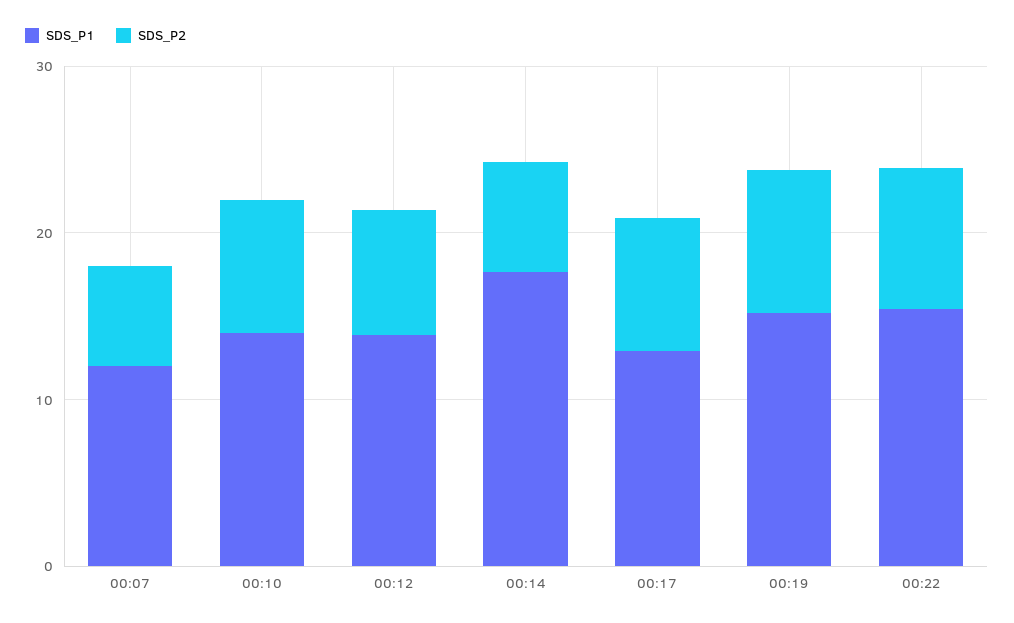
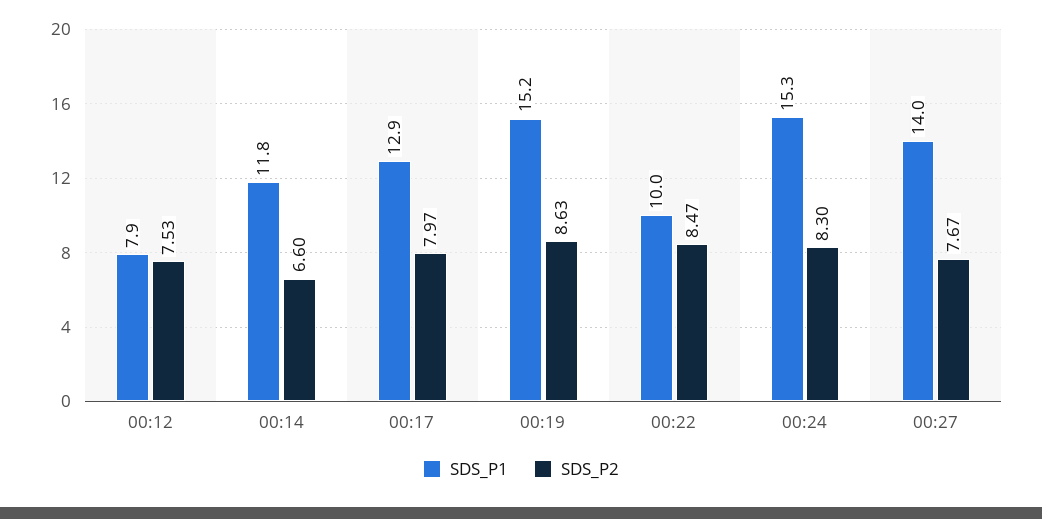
SDS_P1, 00:07: 12 -> none
SDS_P2, 00:07: 6 -> none
SDS_P1, 00:10: 14 -> none
SDS_P2, 00:10: 8 -> none
SDS_P1, 00:12: 14 -> 7.9
SDS_P1, 00:14: 18 -> 11.8
SDS_P1, 00:22: 16 -> 10
SDS_P1, 00:24: none -> 15.3
SDS_P2, 00:24: none -> 8.3
SDS_P1, 00:27: none -> 14
SDS_P2, 00:27: none -> 7.67

